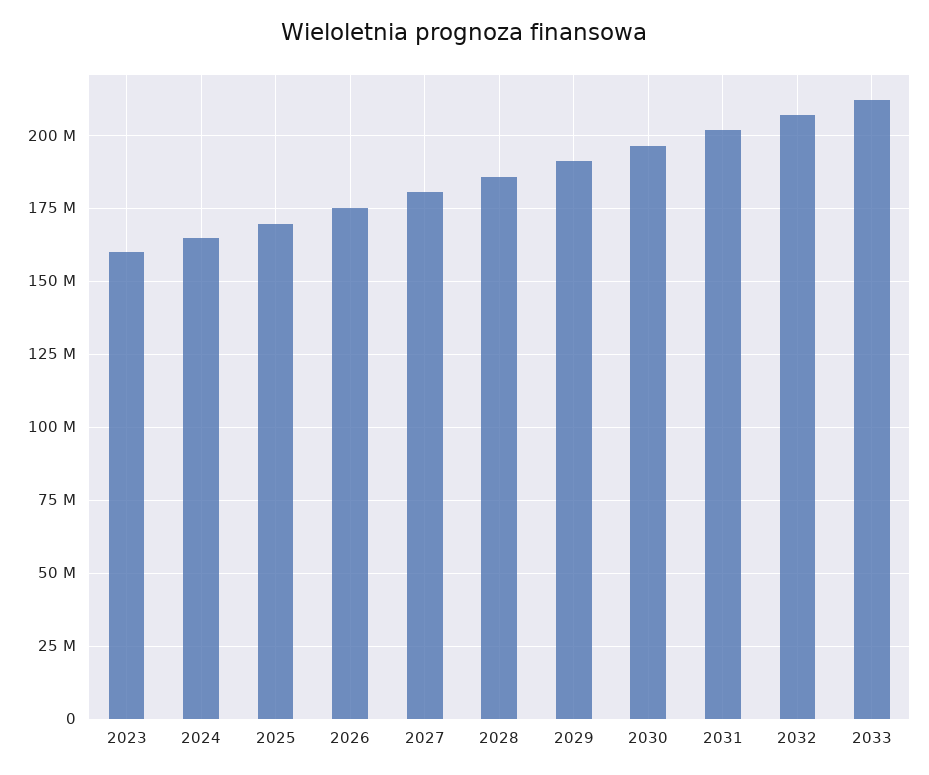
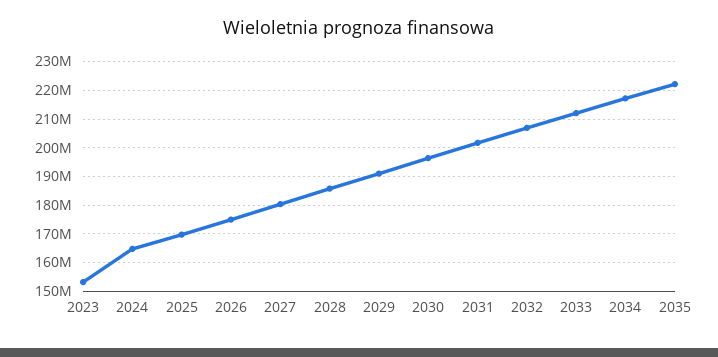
2023: 160000000 -> 152500000
2034: none -> 217500000
2035: none -> 222500000

